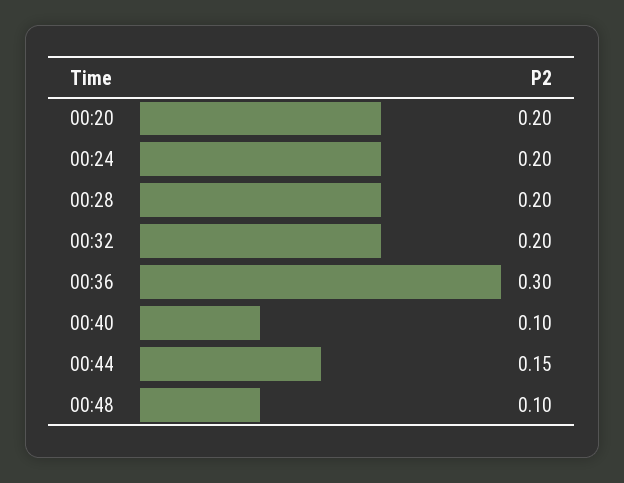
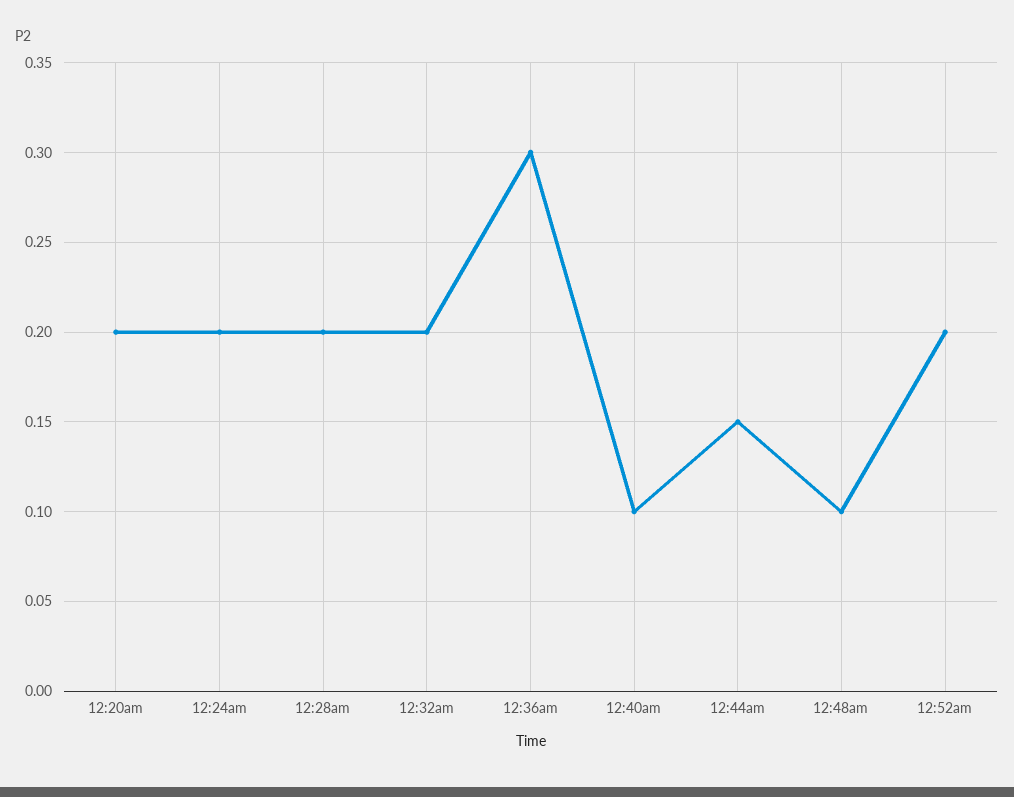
12:52am: none -> 0.2

